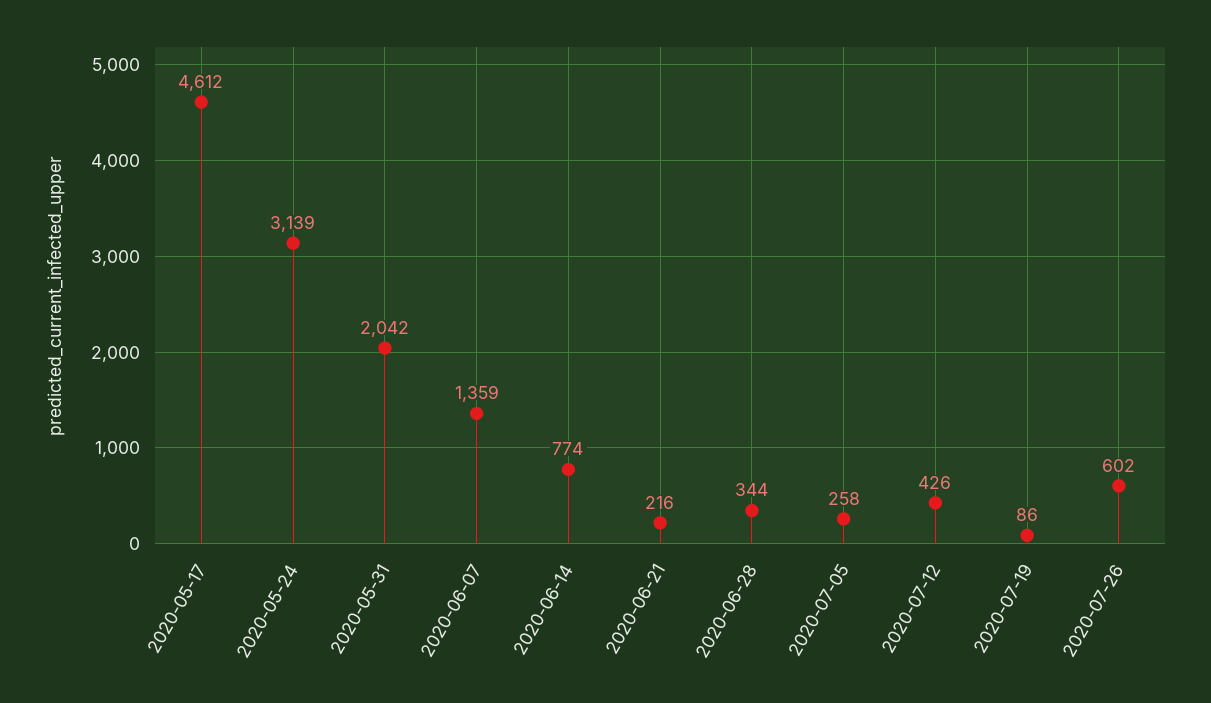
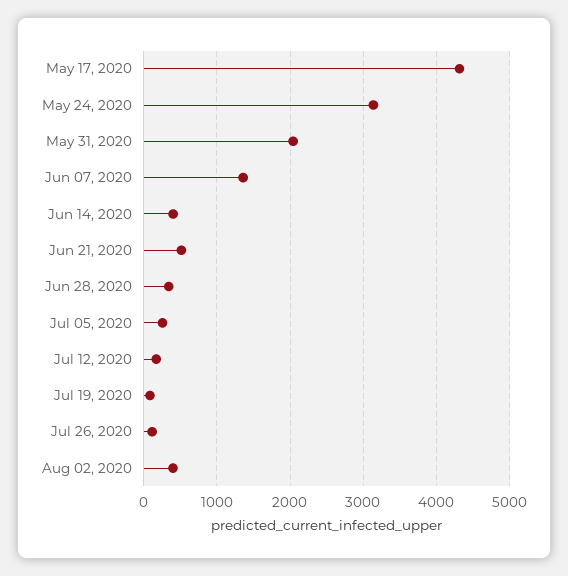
2020-05-17: 4612 -> 4300
2020-06-14: 774 -> 400
2020-06-21: 216 -> 500
2020-07-12: 426 -> 200
2020-07-26: 602 -> 100
Aug 02, 2020: none -> 400

